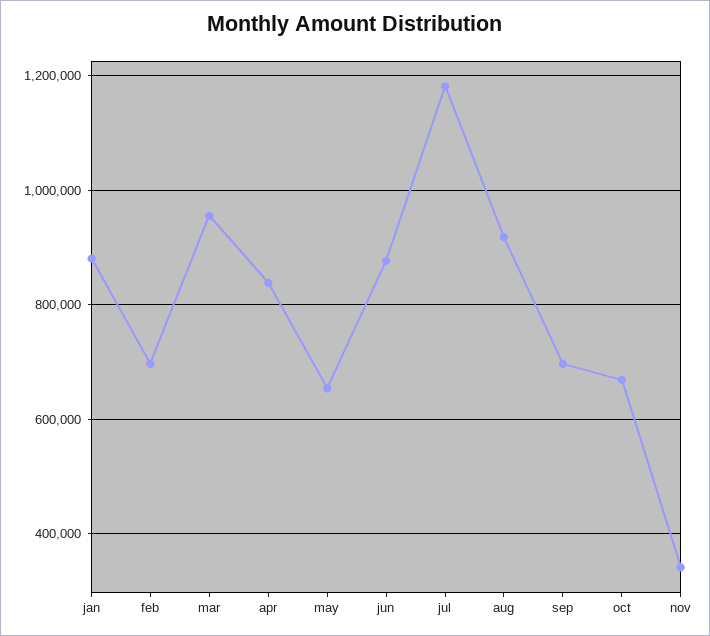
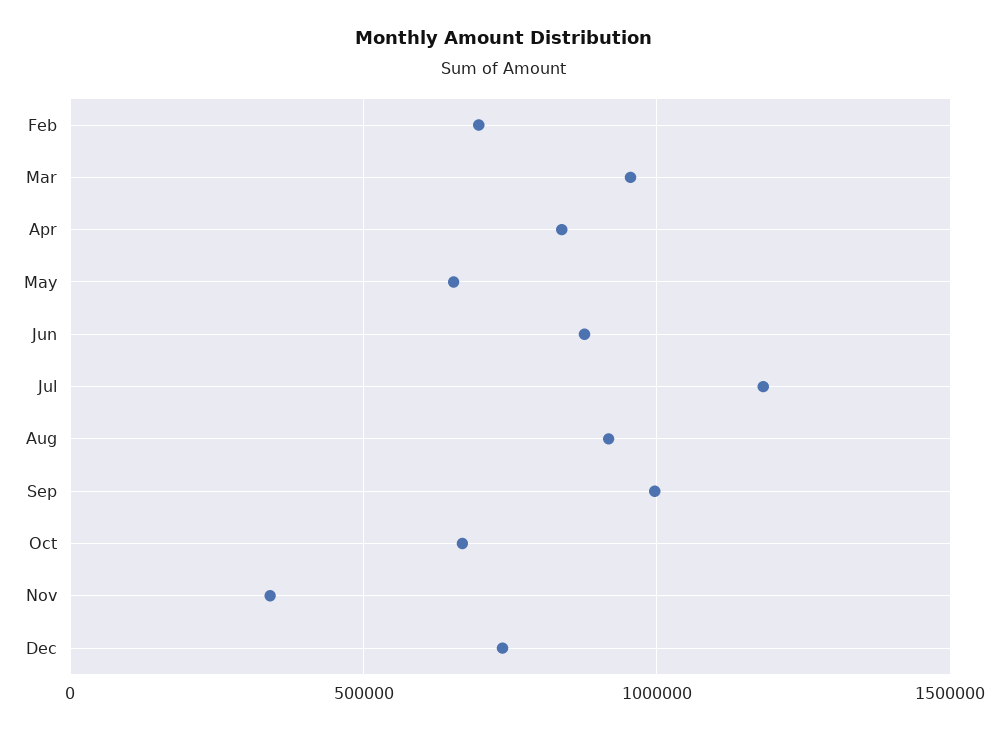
jan: 880000 -> none
sep: 700000 -> 1000000
Dec: none -> 750000

